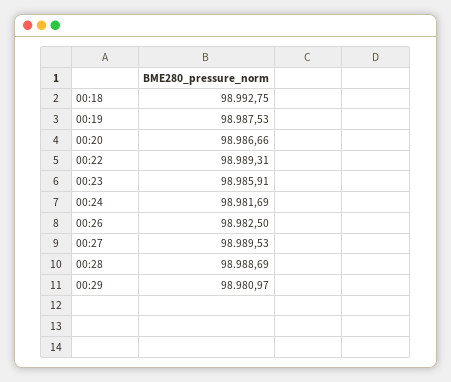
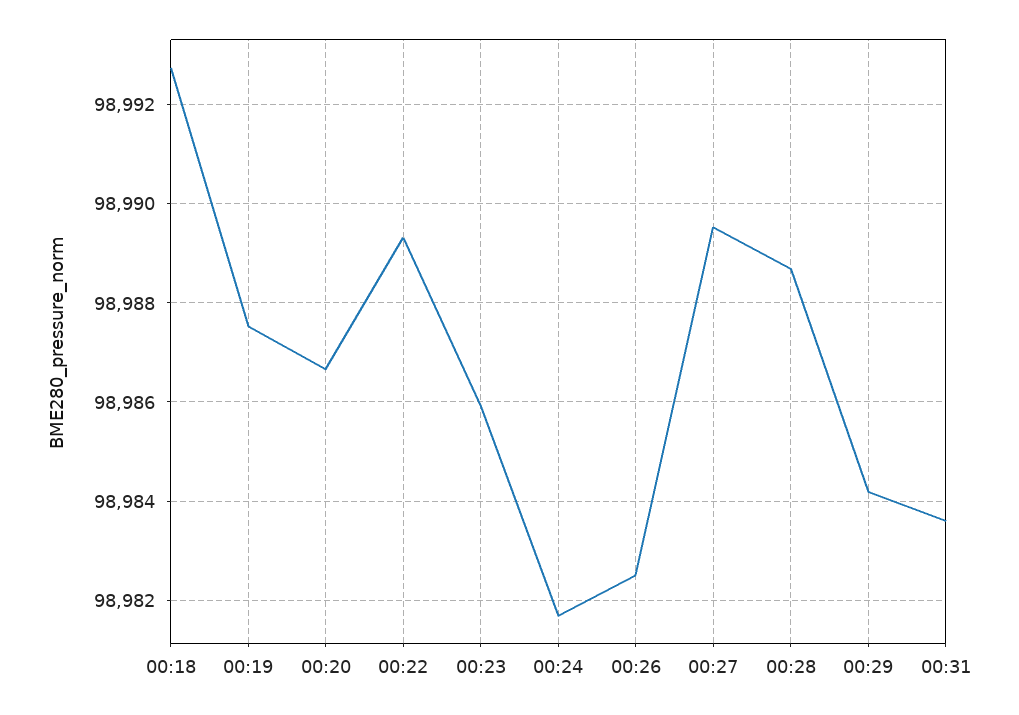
00:29: 98980.97 -> 98984.2
00:31: none -> 98983.6

